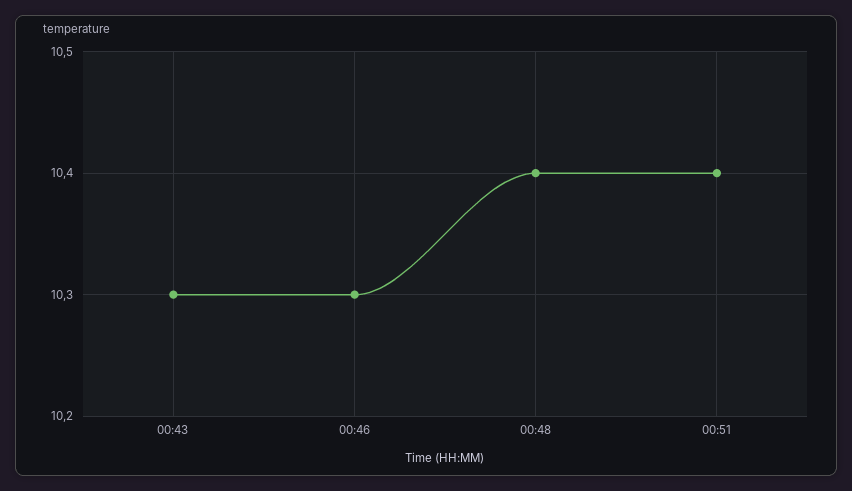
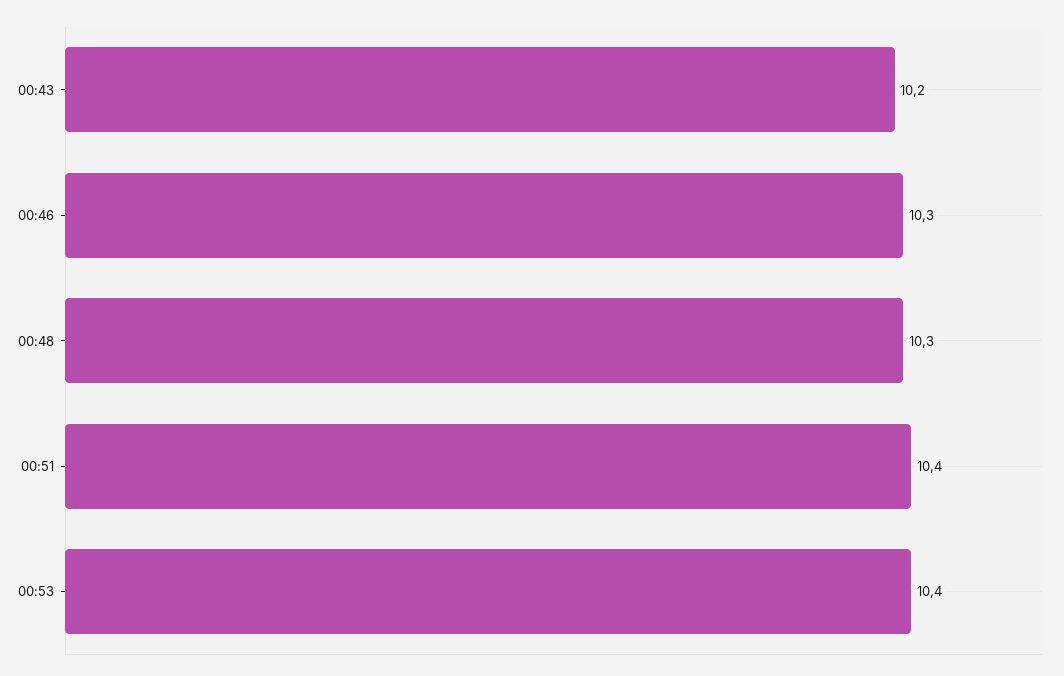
00:43: 10.3 -> 10.2
00:48: 10.4 -> 10.3
00:53: none -> 10.4

